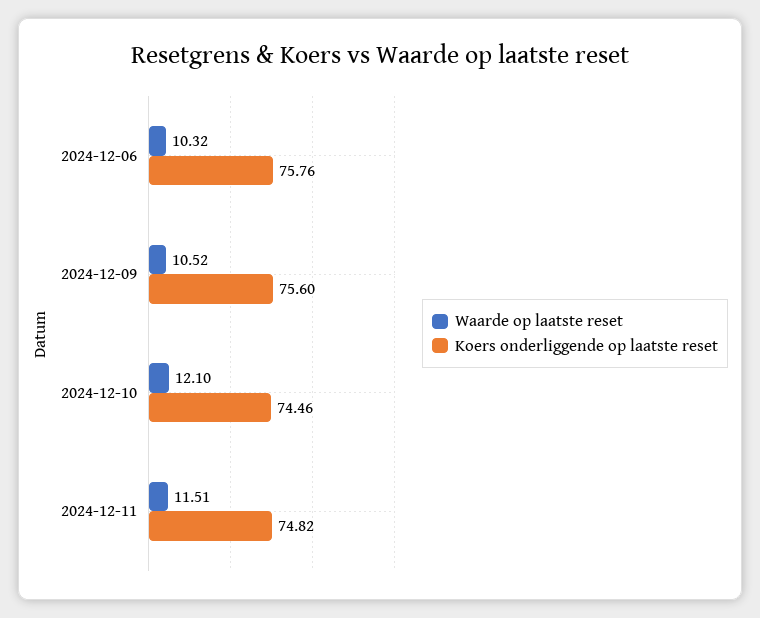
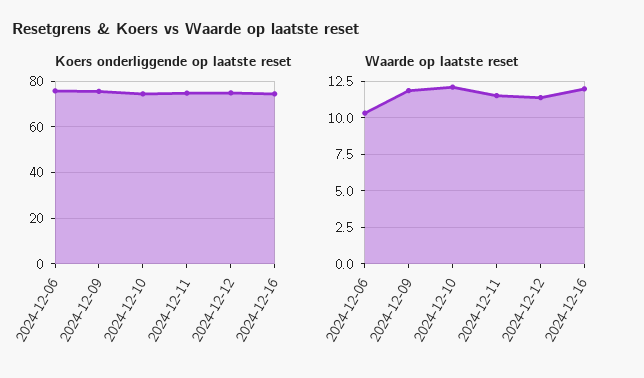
Waarde op laatste reset, 2024-12-09: 10.52 -> 12
Koers onderliggende op laatste reset, 2024-12-12: none -> 75
Koers onderliggende op laatste reset, 2024-12-16: none -> 75
Waarde op laatste reset, 2024-12-12: none -> 11.5
Waarde op laatste reset, 2024-12-16: none -> 12

